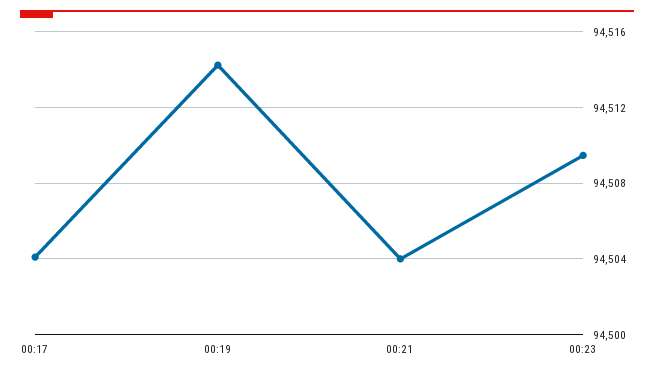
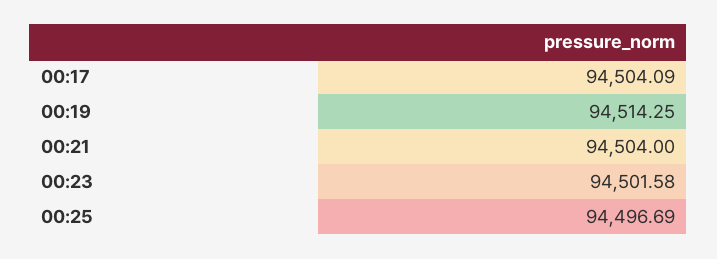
00:23: 94509.5 -> 94501.58
00:25: none -> 94496.69

